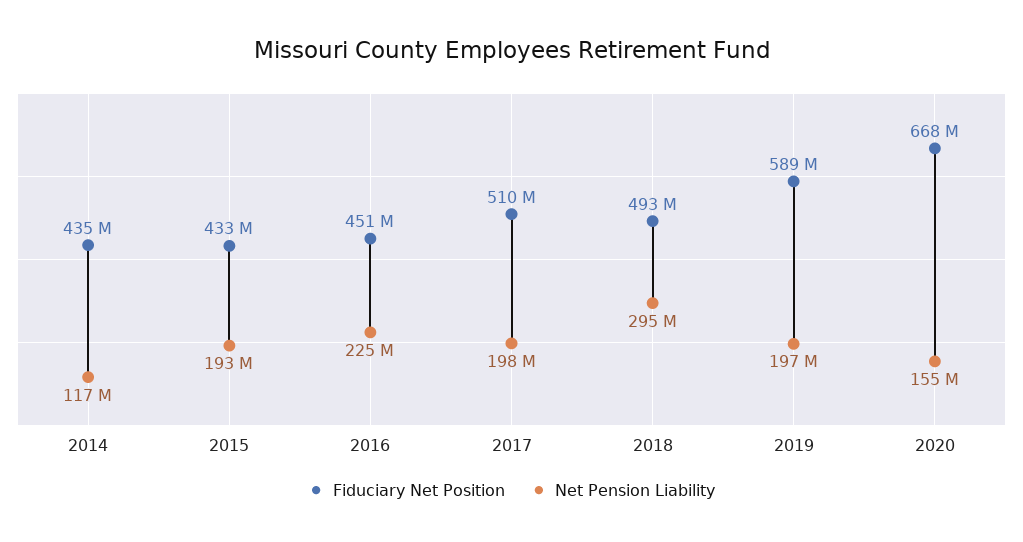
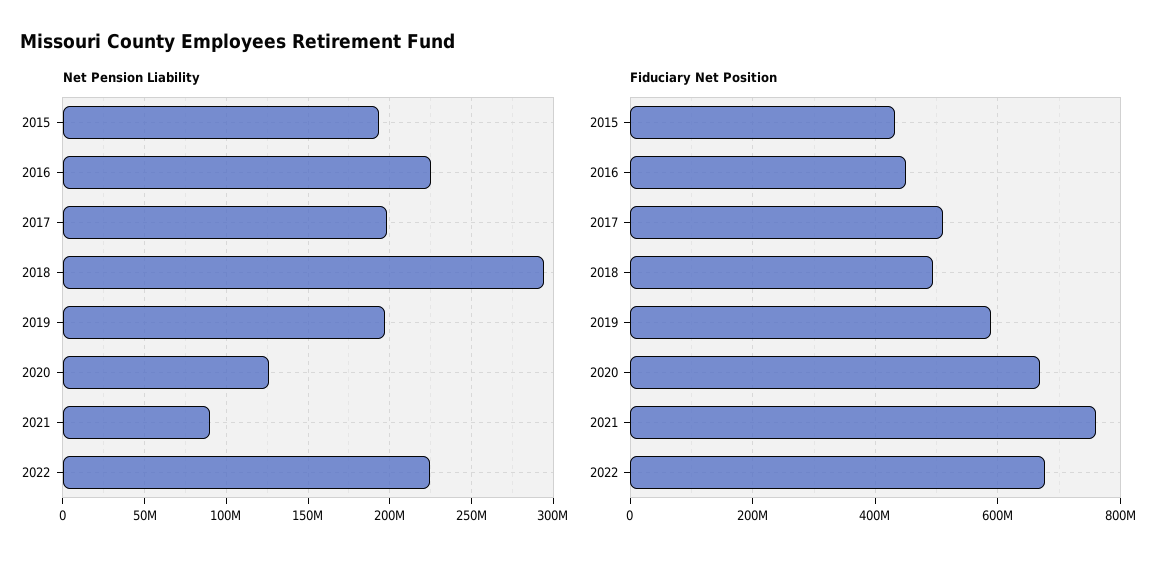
Fiduciary Net Position, 2014: 435000000 -> none
Net Pension Liability, 2014: 117000000 -> none
Net Pension Liability, 2020: 155000000 -> 125000000
Net Pension Liability, 2021: none -> 90000000
Net Pension Liability, 2022: none -> 225000000
Fiduciary Net Position, 2021: none -> 760000000
Fiduciary Net Position, 2022: none -> 680000000

